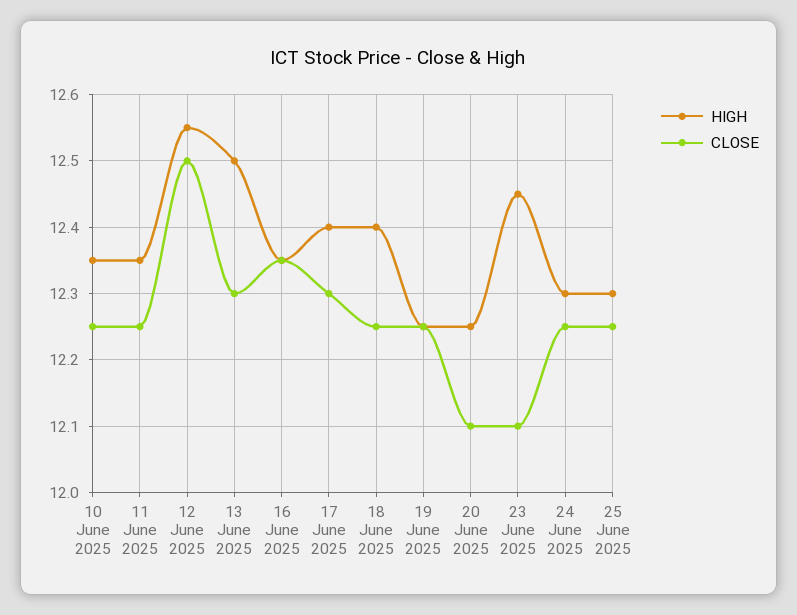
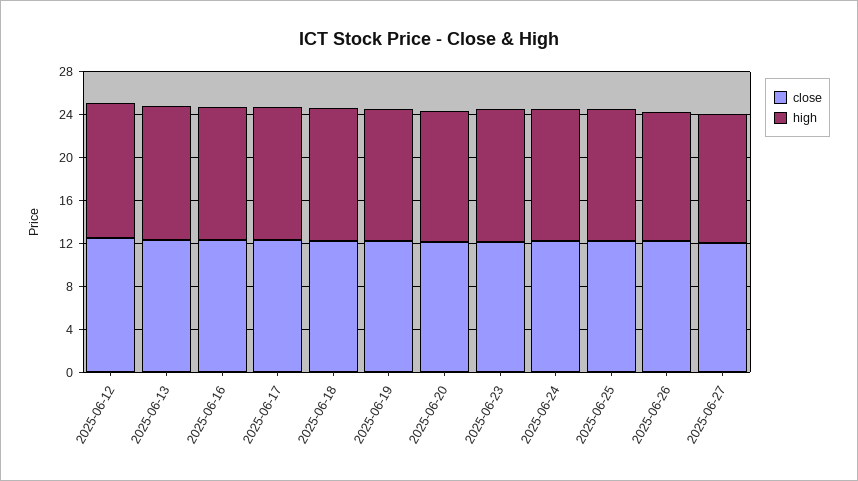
HIGH, 10 June 2025: 12.35 -> none
CLOSE, 10 June 2025: 12.25 -> none
HIGH, 11 June 2025: 12.35 -> none
CLOSE, 11 June 2025: 12.25 -> none
CLOSE, 2025-06-26: none -> 12
HIGH, 2025-06-26: none -> 12
CLOSE, 2025-06-27: none -> 12
HIGH, 2025-06-27: none -> 12

